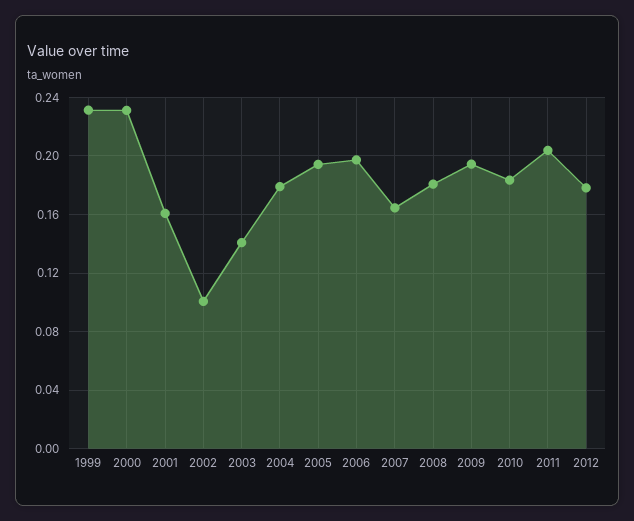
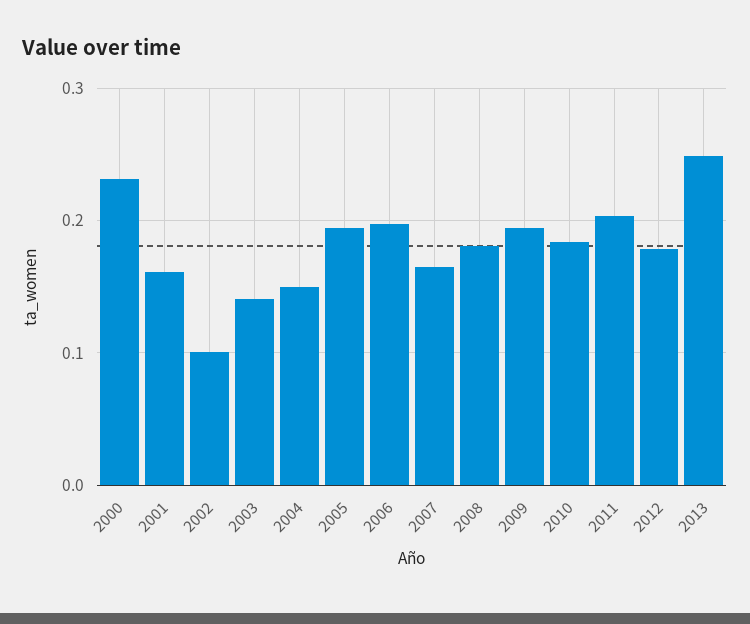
1999: 0.23 -> none
2004: 0.18 -> 0.15
2013: none -> 0.25

